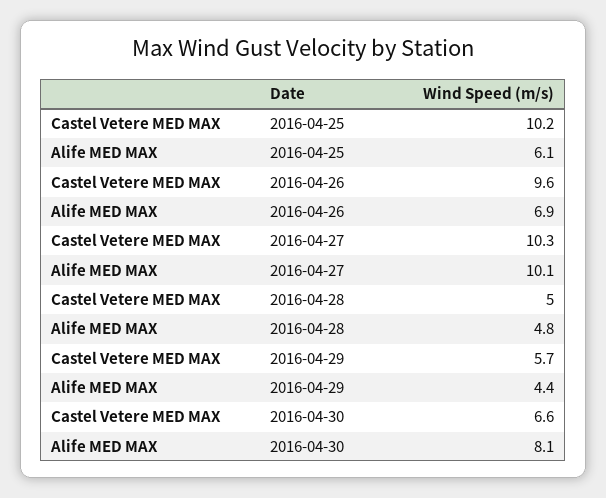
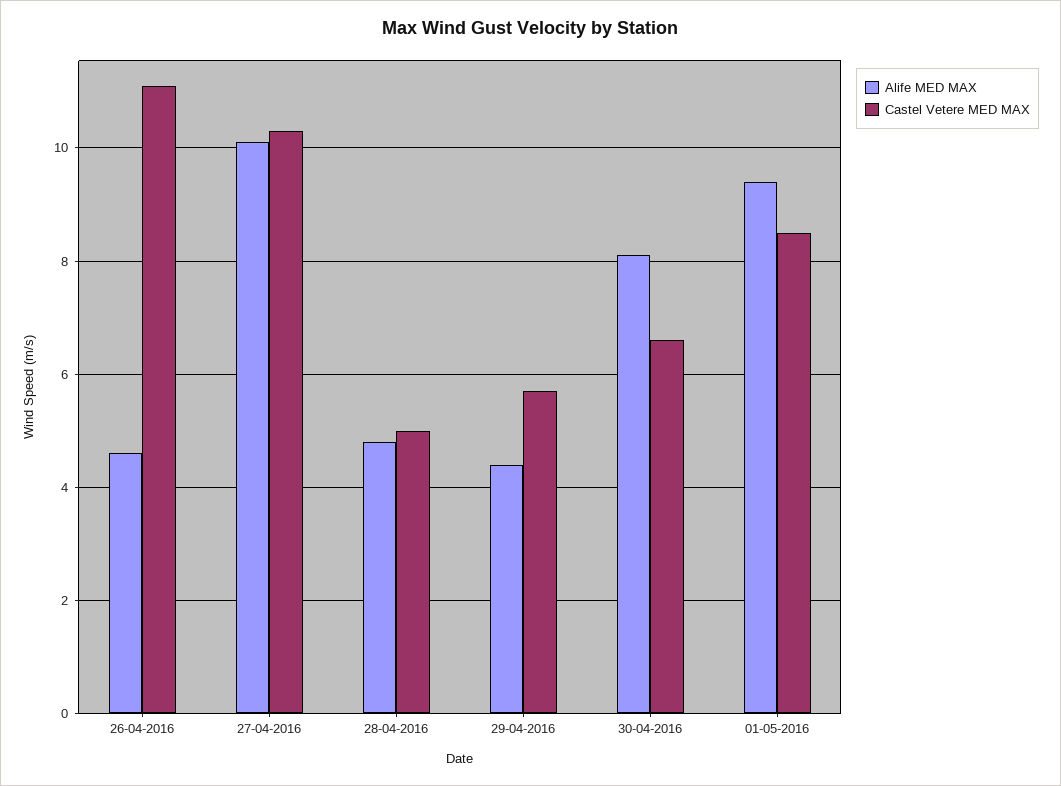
Castel Vetere MED MAX, 2016-04-25: 10.2 -> none
Alife MED MAX, 2016-04-25: 6.1 -> none
Castel Vetere MED MAX, 2016-04-26: 9.6 -> 11
Alife MED MAX, 2016-04-26: 6.9 -> 4.5
Alife MED MAX, 01-05-2016: none -> 9.5
Castel Vetere MED MAX, 01-05-2016: none -> 8.5

